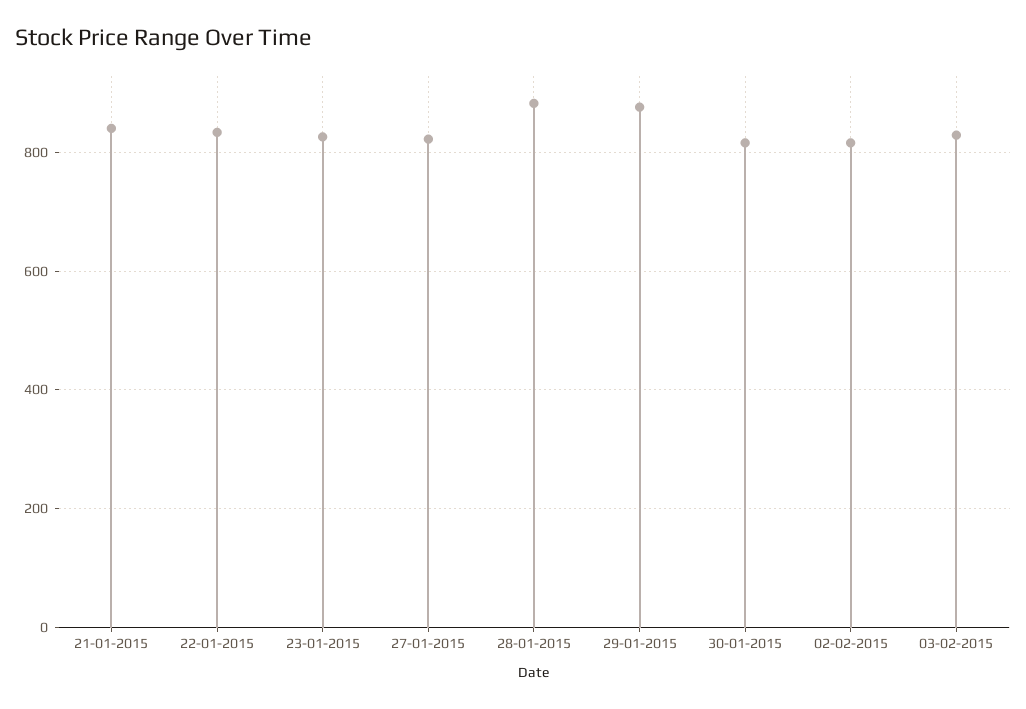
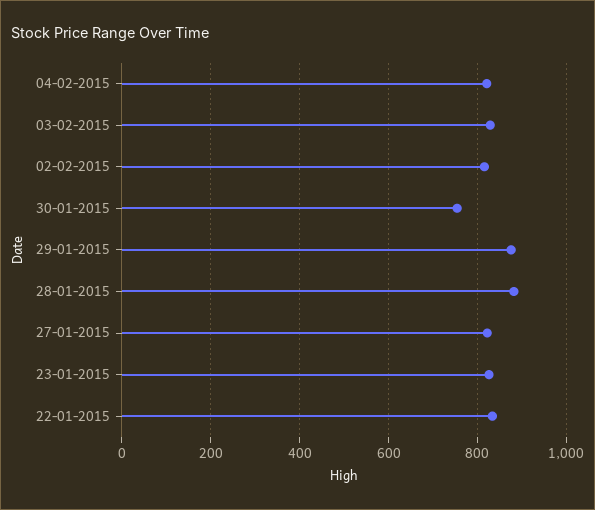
21-01-2015: 840 -> none
30-01-2015: 820 -> 760
04-02-2015: none -> 820

